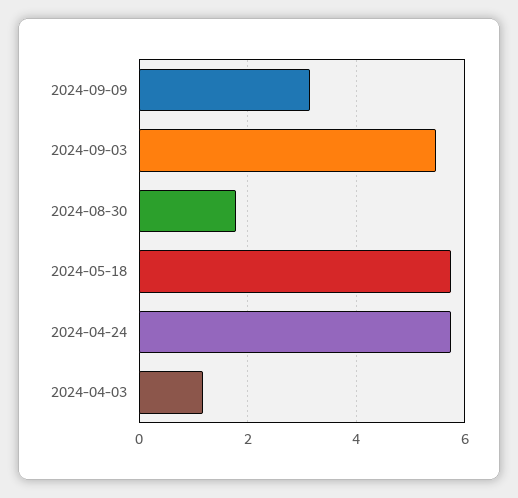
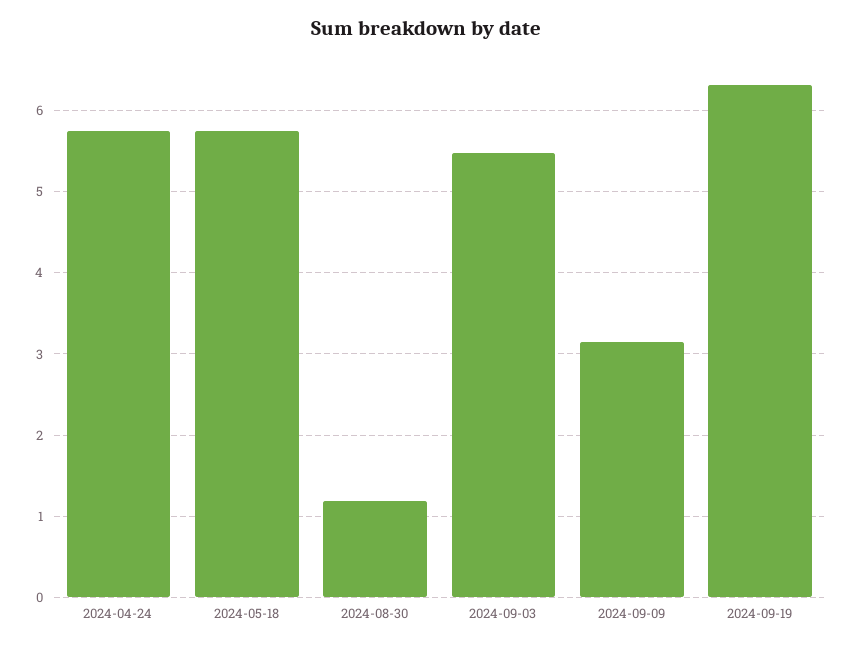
2024-08-30: 1.8 -> 1.2
2024-04-03: 1.2 -> none
2024-09-19: none -> 6.3

